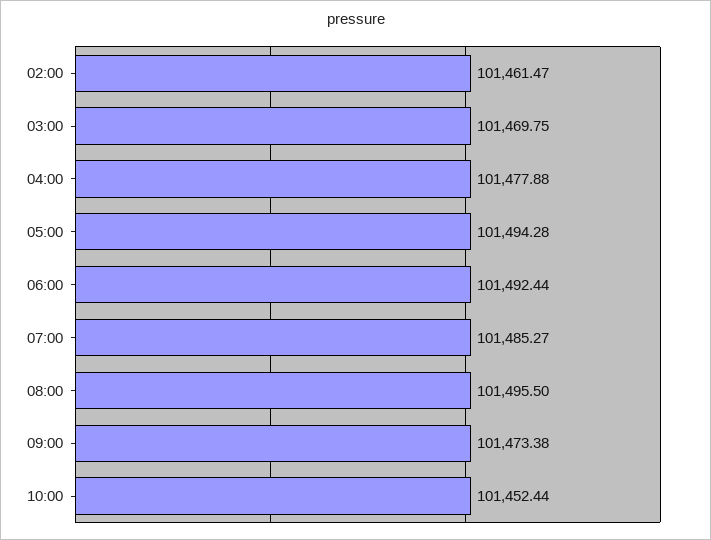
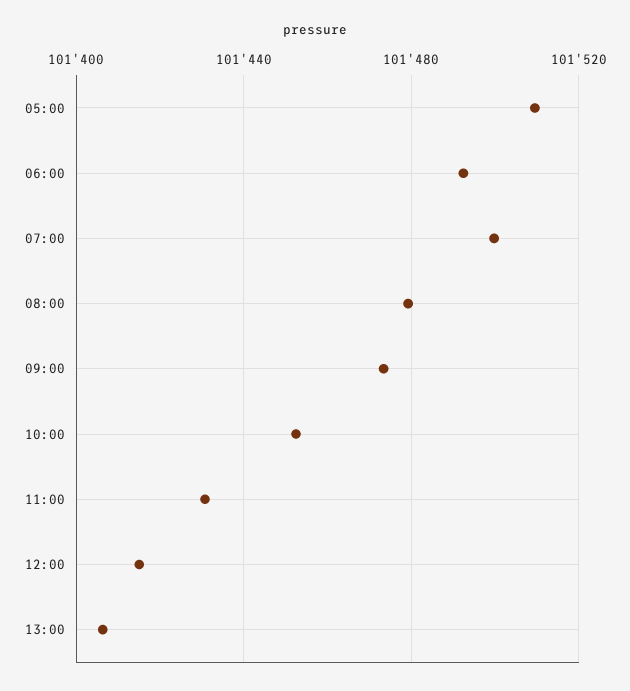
02:00: 101461.47 -> none
03:00: 101469.75 -> none
04:00: 101477.88 -> none
05:00: 101494.28 -> 101510
07:00: 101485.27 -> 101500
08:00: 101495.5 -> 101480
11:00: none -> 101430
12:00: none -> 101415
13:00: none -> 101405

